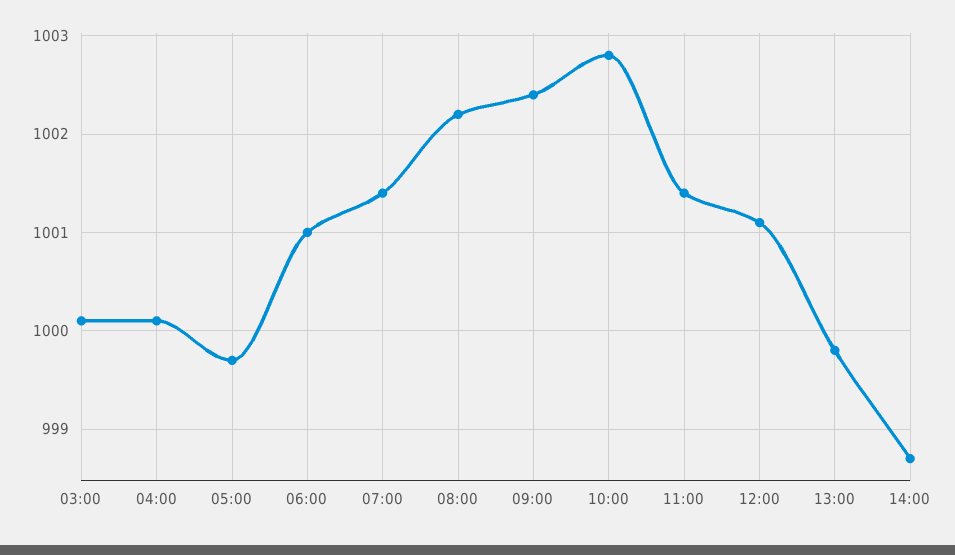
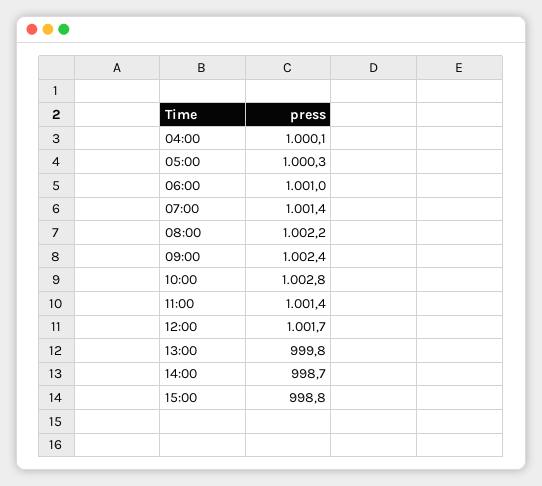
03:00: 1000.1 -> none
05:00: 999.7 -> 1000.3
12:00: 1001.1 -> 1001.7
15:00: none -> 998.8

